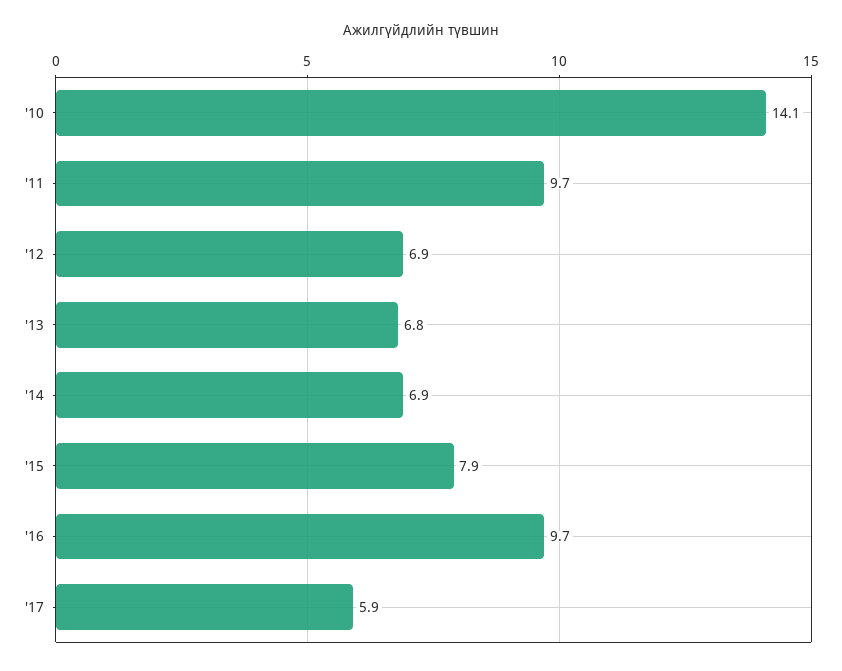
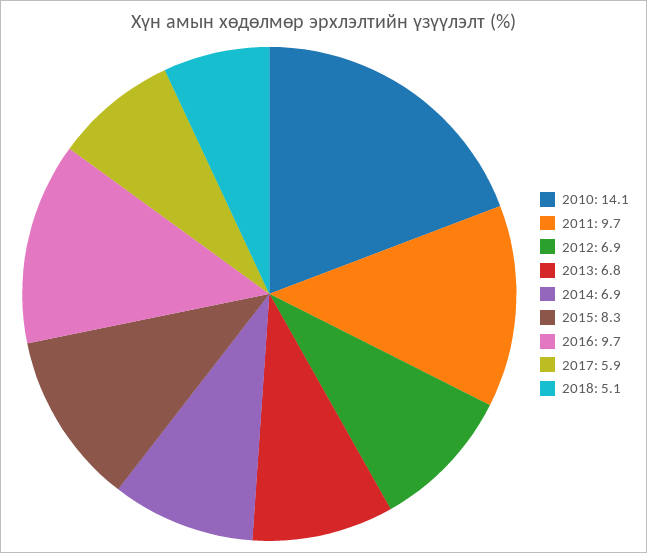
'15: 7.9 -> 8.3
2018: none -> 5.1

